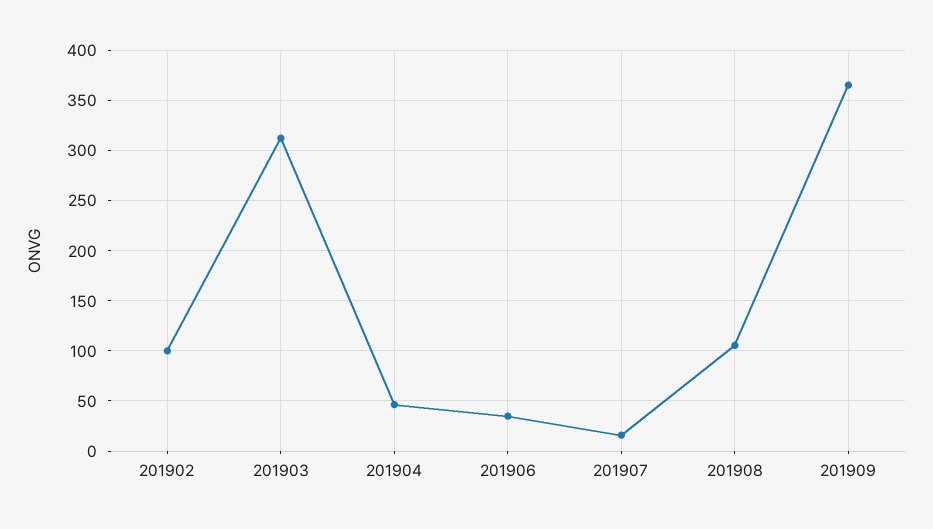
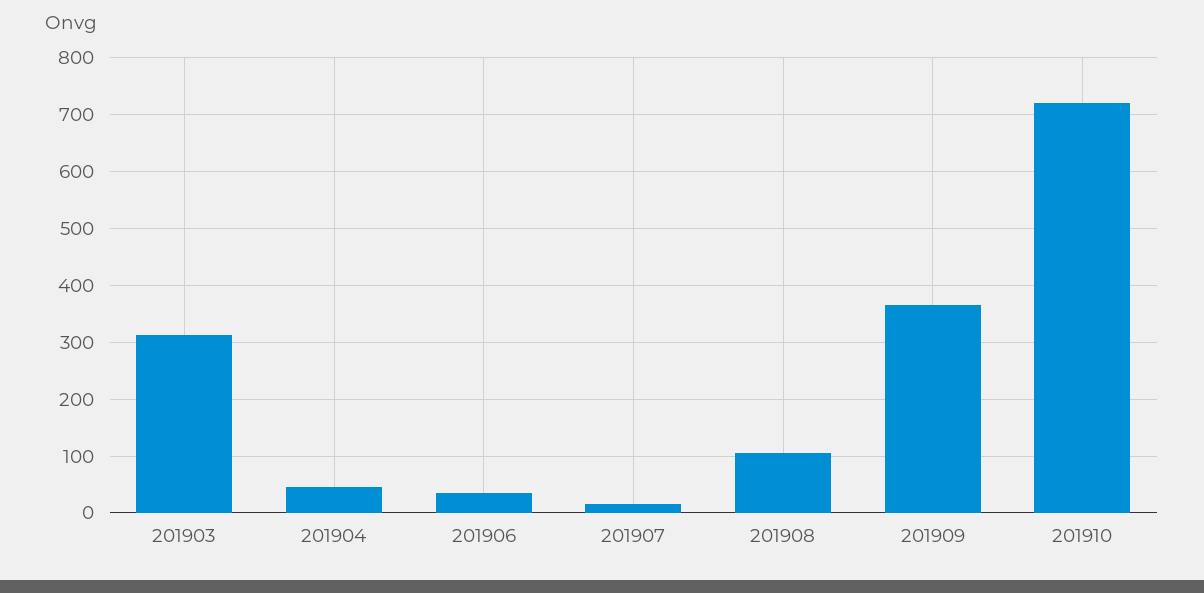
201902: 100 -> none
201910: none -> 720

